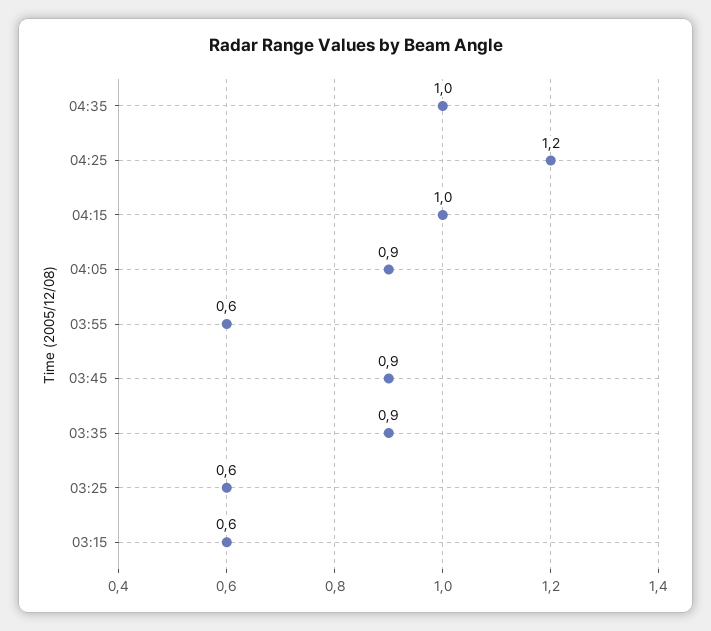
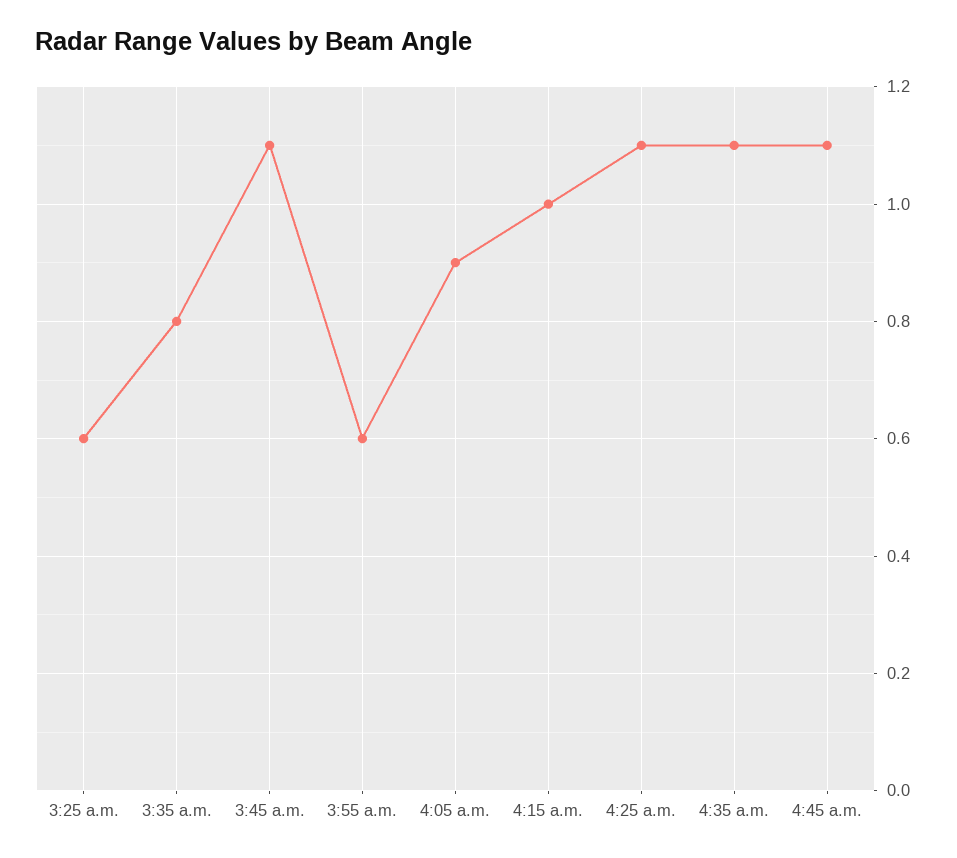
04:35: 1 -> 1.1
04:25: 1.2 -> 1.1
03:45: 0.9 -> 1.1
03:35: 0.9 -> 0.8
03:15: 0.6 -> none
4:45 a.m.: none -> 1.1

